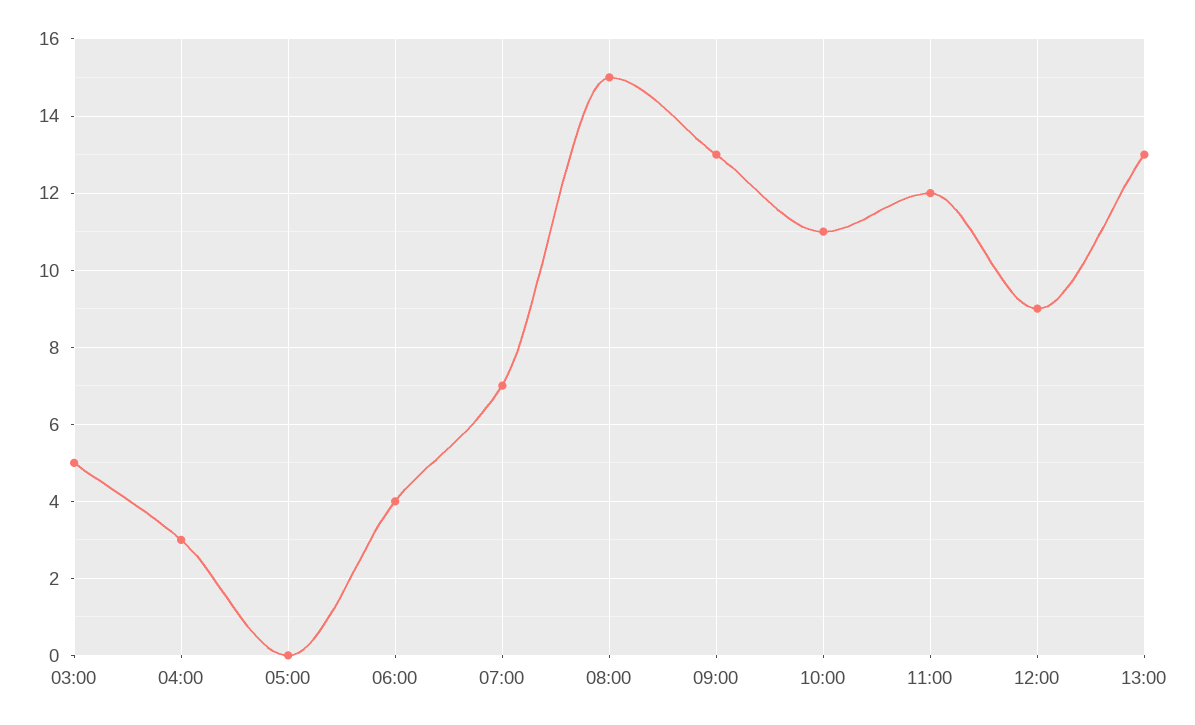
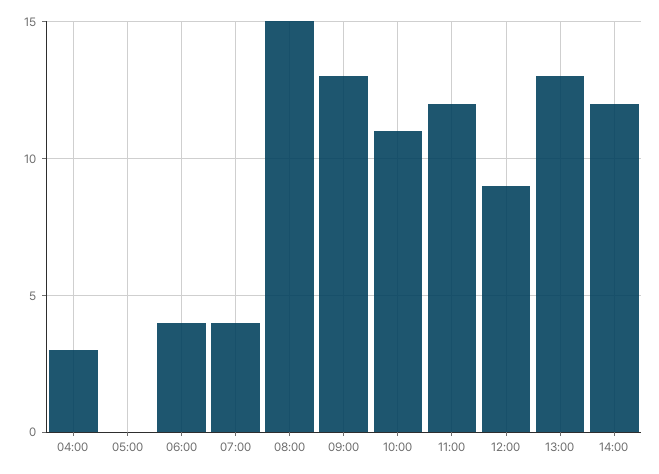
03:00: 5 -> none
07:00: 7 -> 4
14:00: none -> 12

